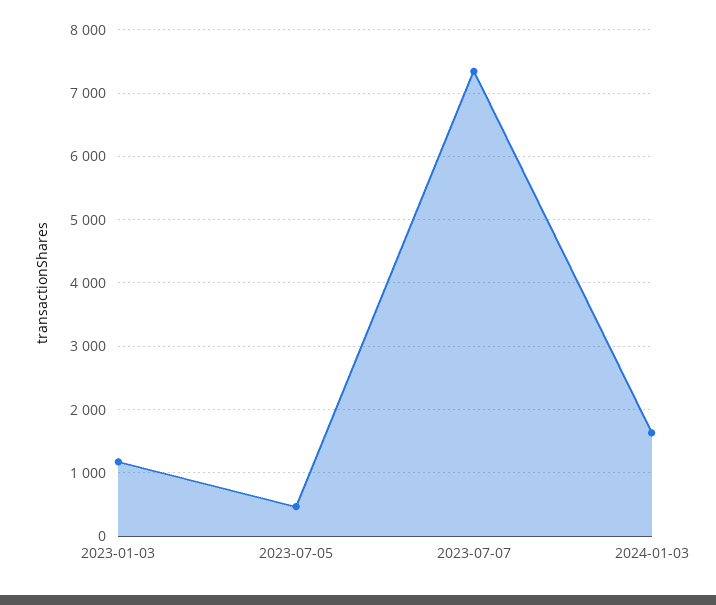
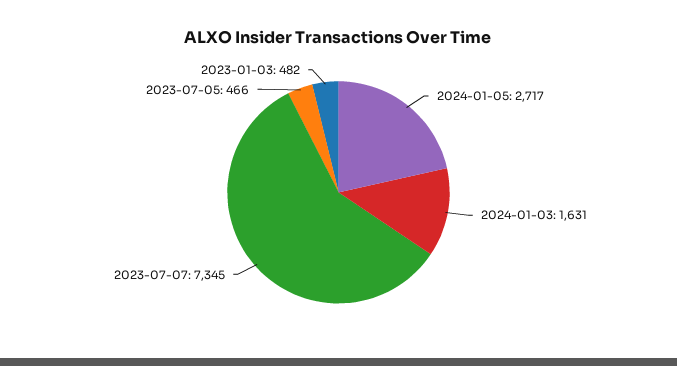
2023-01-03: 1200 -> 482
2024-01-05: none -> 2717

